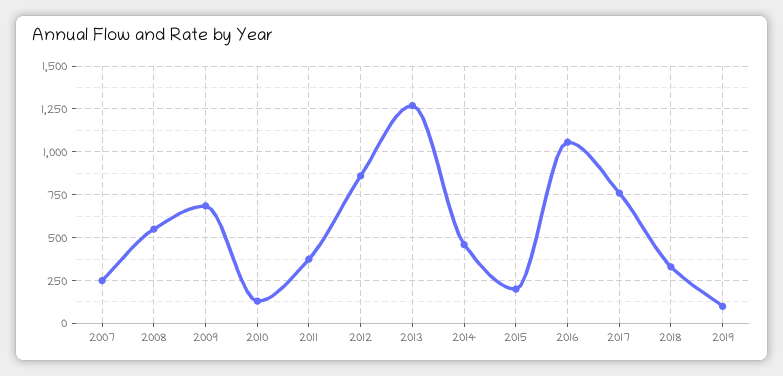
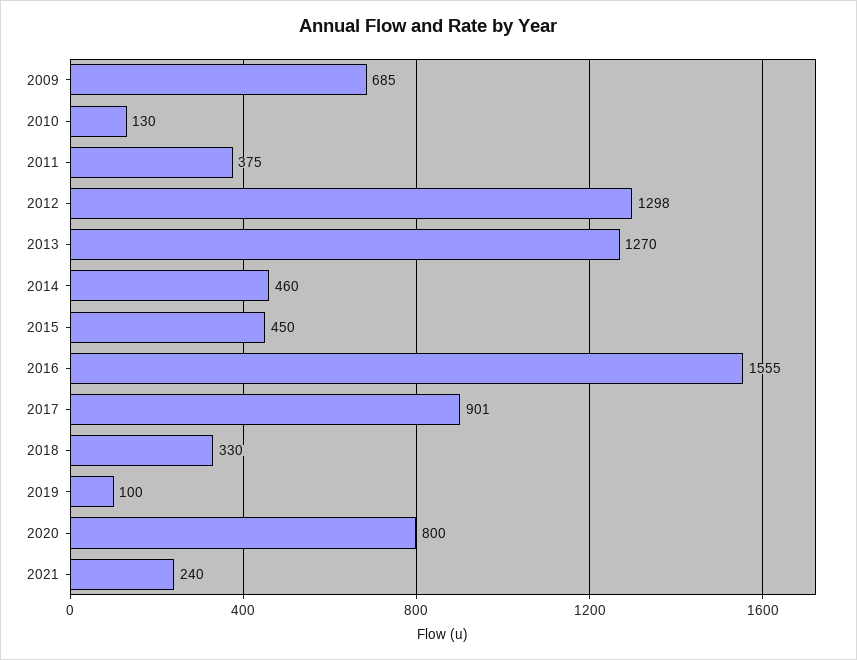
2007: 250 -> none
2008: 550 -> none
2012: 850 -> 1298
2015: 200 -> 450
2016: 1050 -> 1555
2017: 750 -> 901
2020: none -> 800
2021: none -> 240

